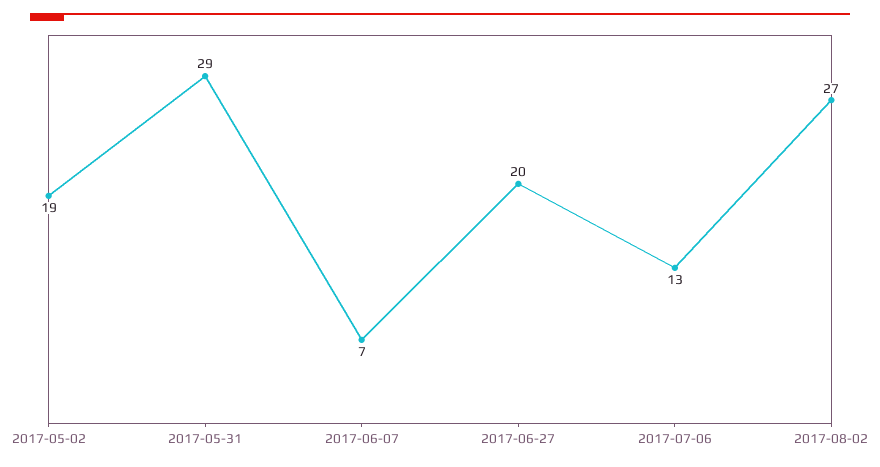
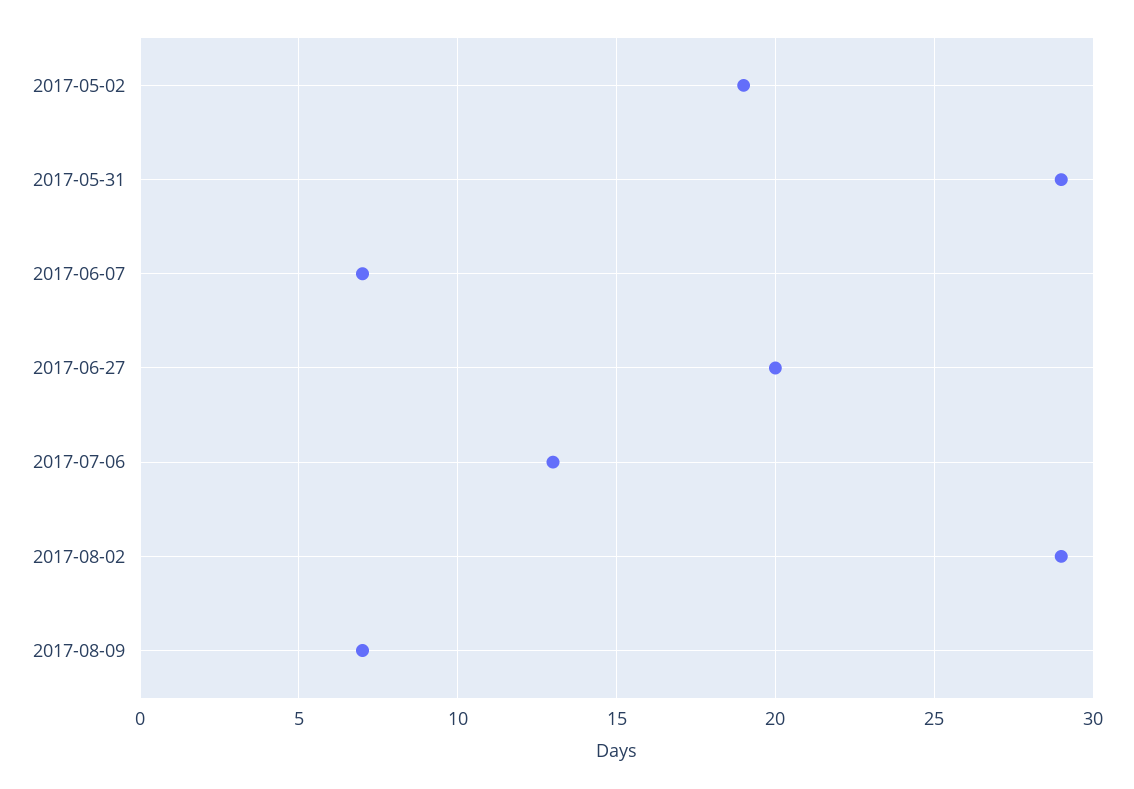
2017-08-02: 27 -> 29
2017-08-09: none -> 7

